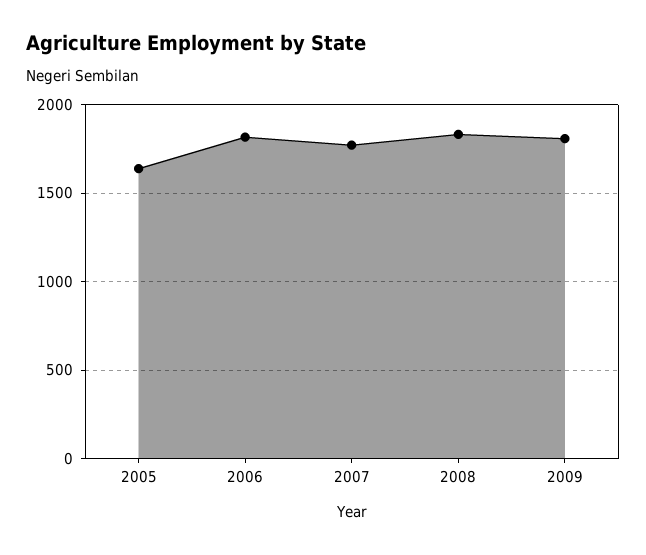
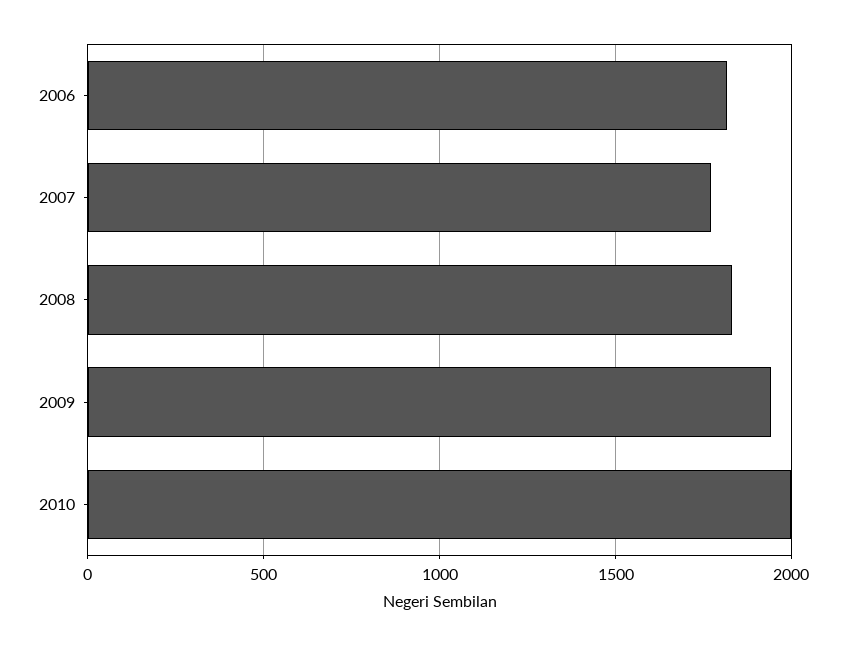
2005: 1650 -> none
2009: 1800 -> 1950
2010: none -> 2000

